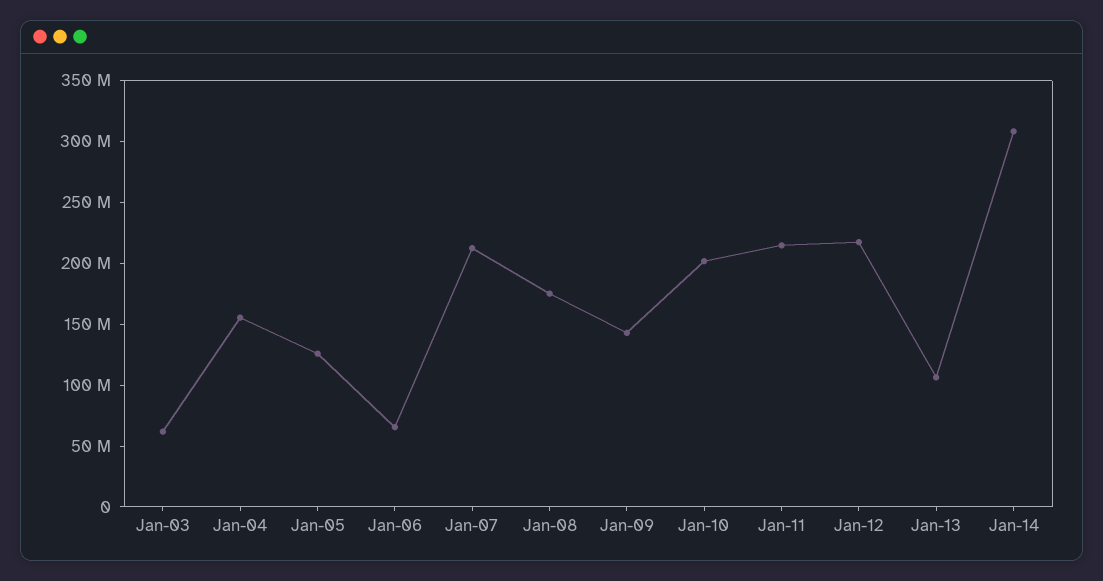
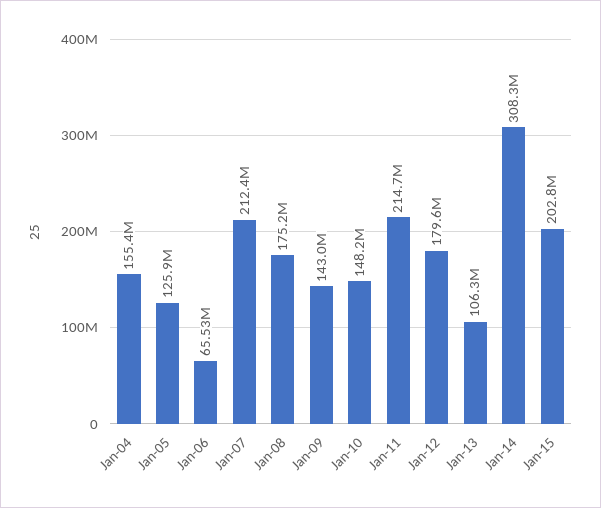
Jan-03: 60000000 -> none
Jan-10: 200000000 -> 148200000
Jan-12: 220000000 -> 179600000
Jan-15: none -> 202800000

